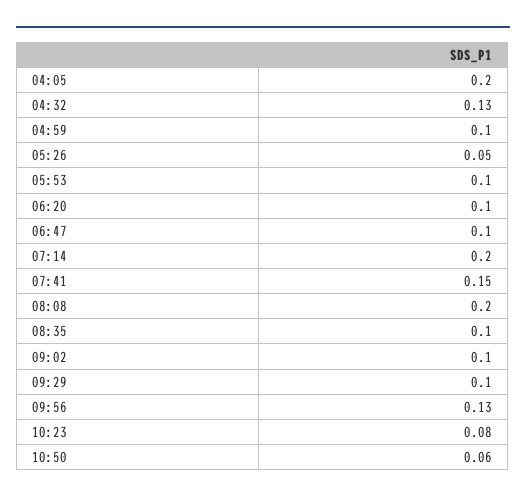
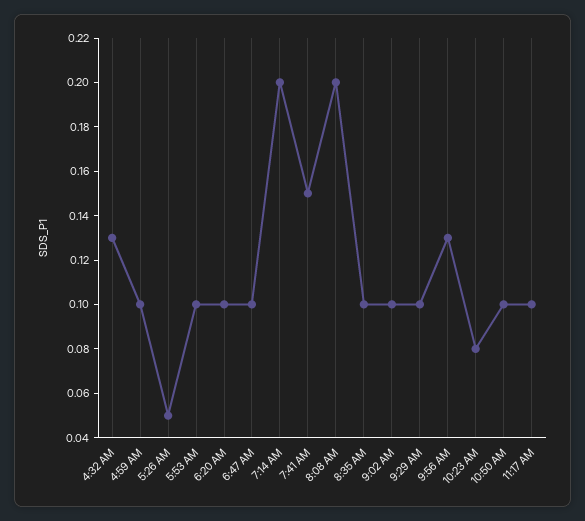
04:05: 0.2 -> none
10:50: 0.06 -> 0.1
11:17 AM: none -> 0.1

